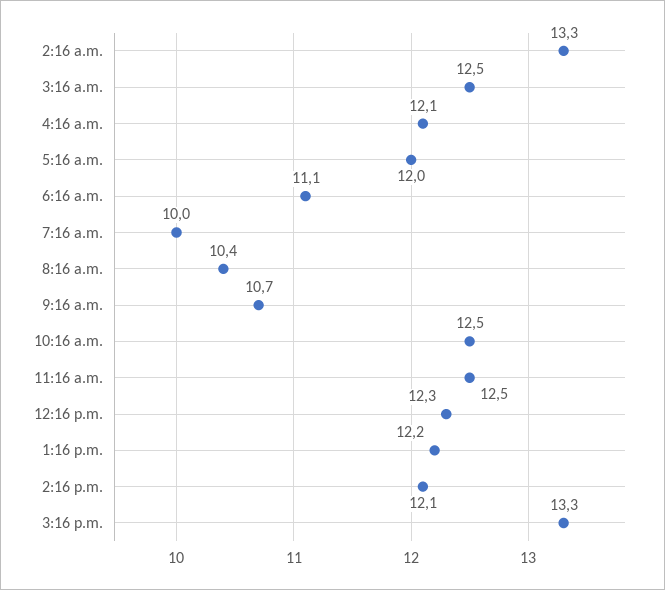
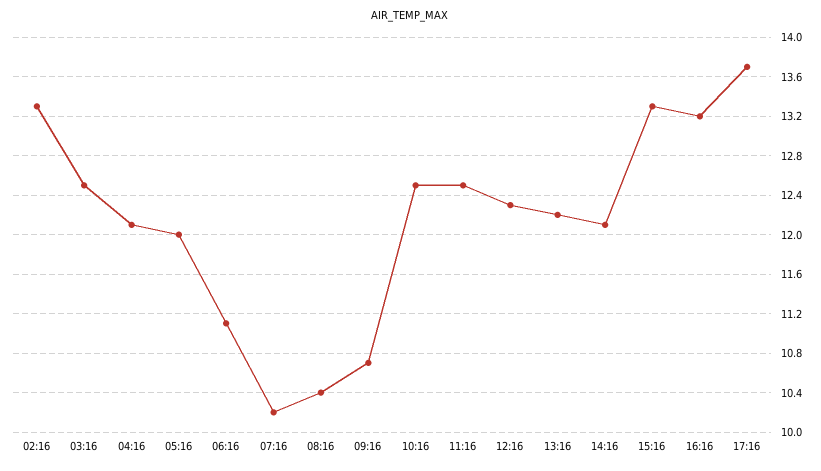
7:16 a.m.: 10 -> 10.2
16:16: none -> 13.2
17:16: none -> 13.7

